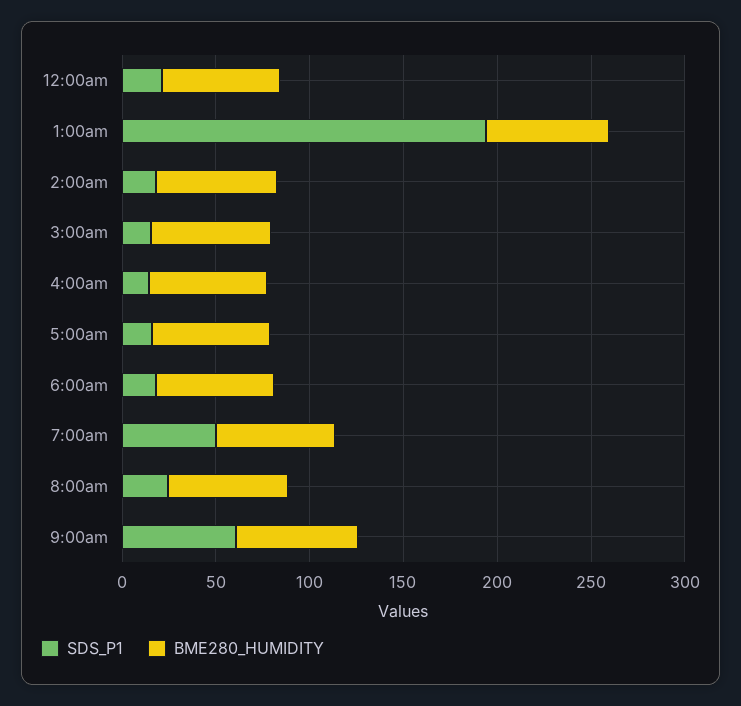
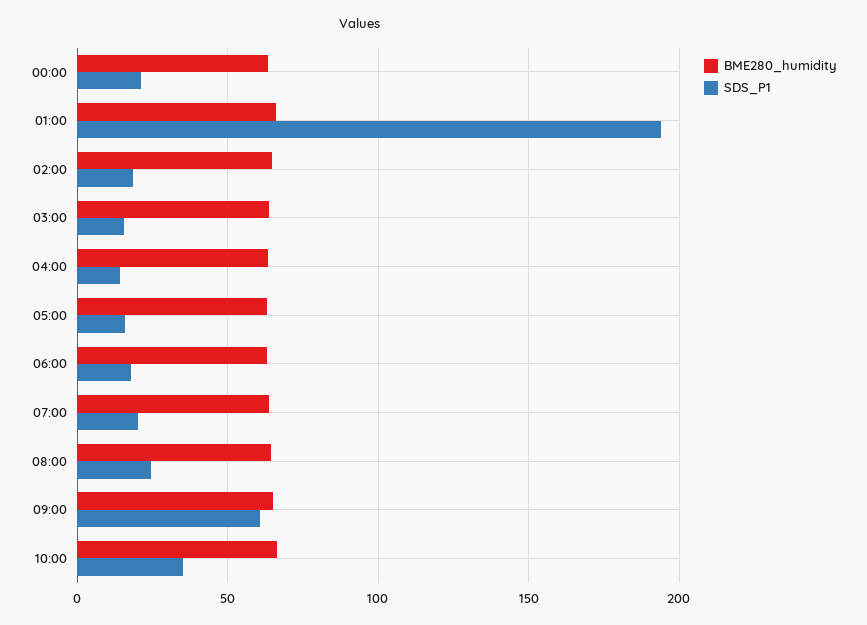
SDS_P1, 7:00am: 50 -> 20
BME280_HUMIDITY, 10:00: none -> 65
SDS_P1, 10:00: none -> 35

